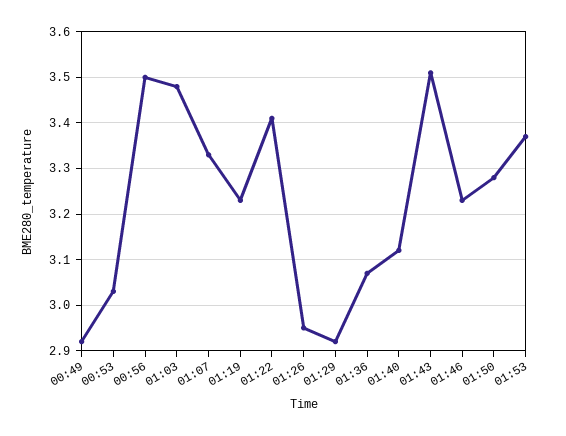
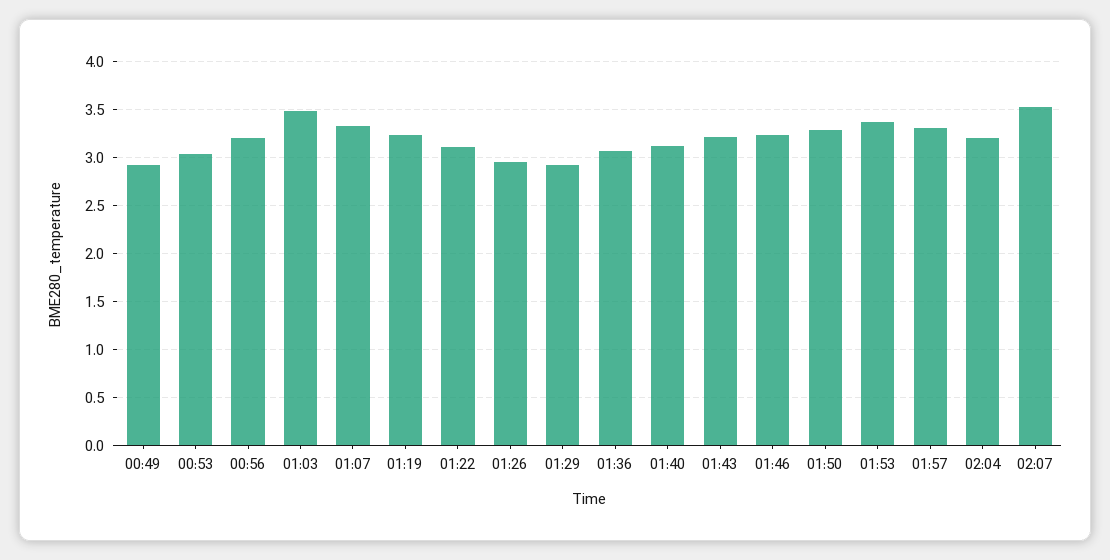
00:56: 3.5 -> 3.2
01:22: 3.4 -> 3.1
01:43: 3.5 -> 3.2
01:57: none -> 3.3
02:04: none -> 3.2
02:07: none -> 3.5

